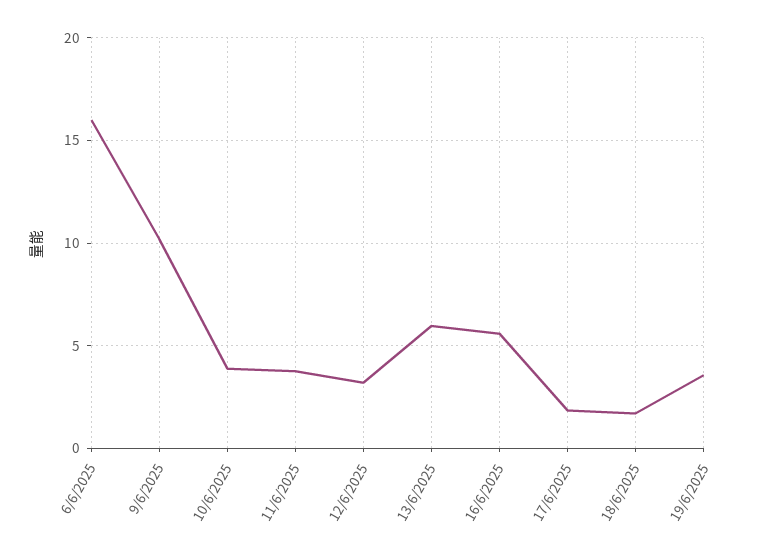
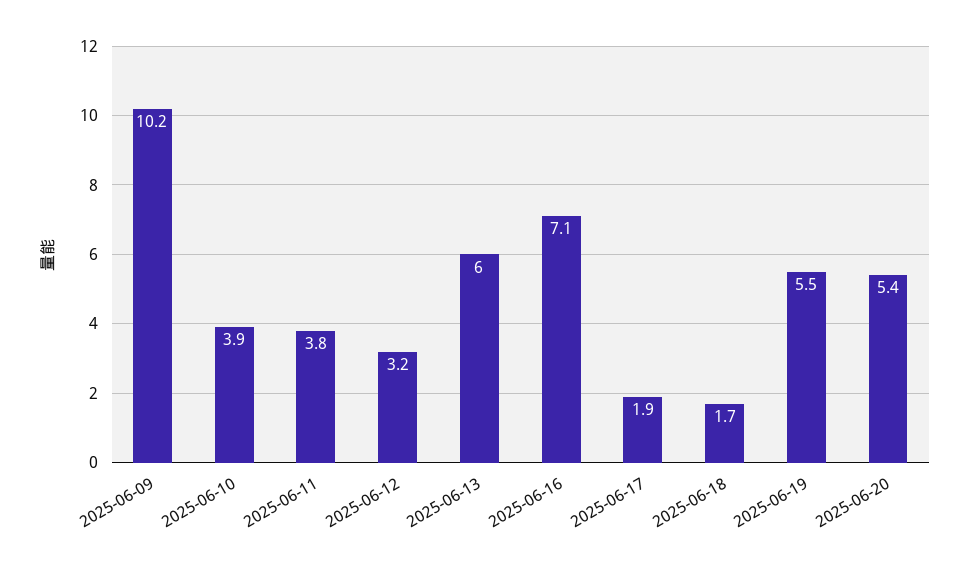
6/6/2025: 16 -> none
16/6/2025: 5.5 -> 7.1
19/6/2025: 3.5 -> 5.5
2025-06-20: none -> 5.4

